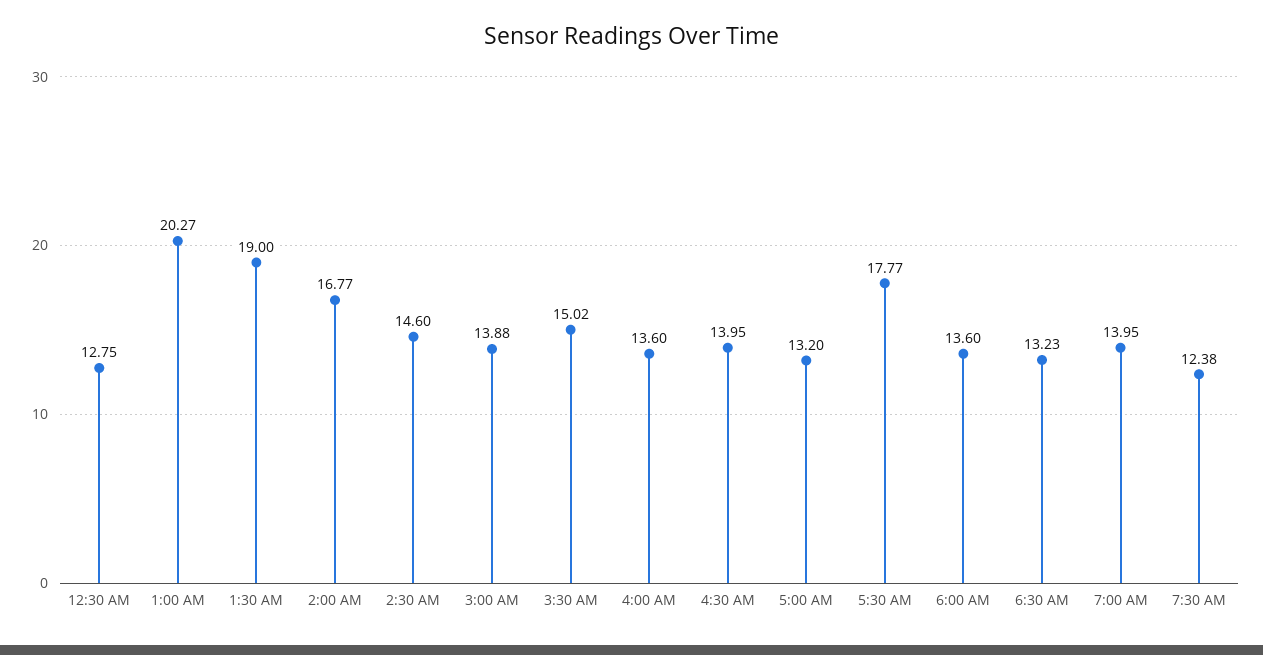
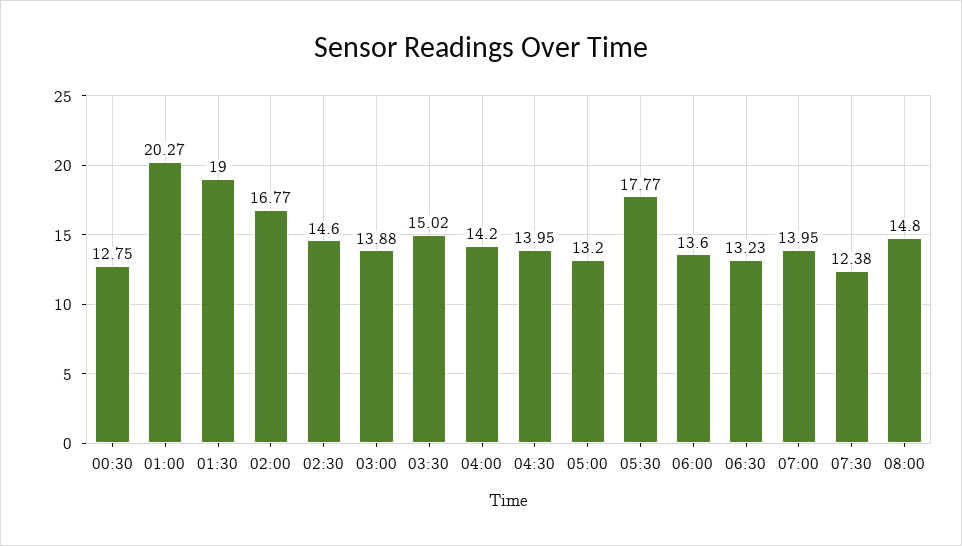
4:00 AM: 13.6 -> 14.2
08:00: none -> 14.8

